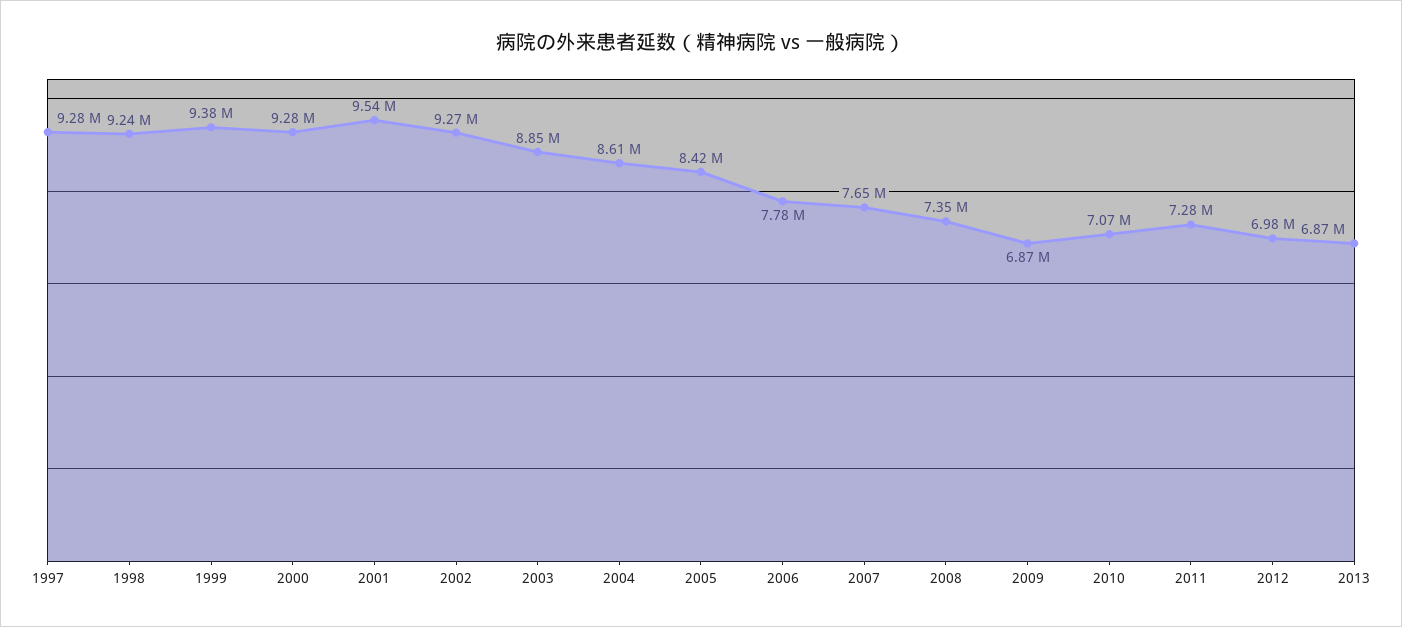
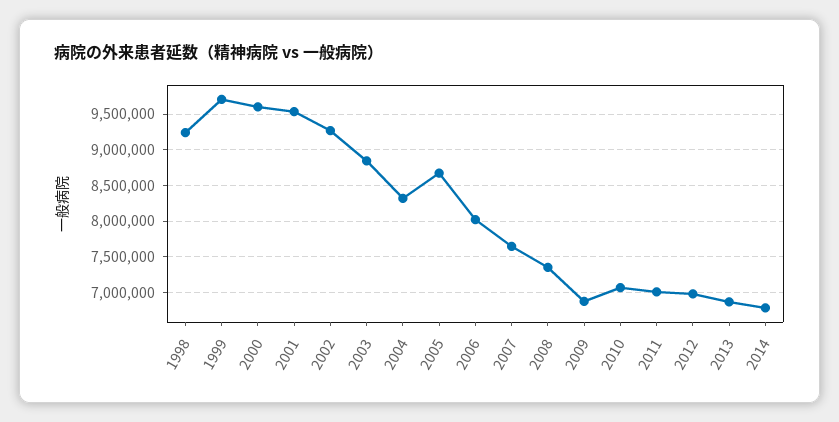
1997: 9280000 -> none
1999: 9380000 -> 9700000
2000: 9280000 -> 9600000
2004: 8610000 -> 8300000
2005: 8420000 -> 8700000
2006: 7780000 -> 8000000
2011: 7280000 -> 7000000
2014: none -> 6800000

